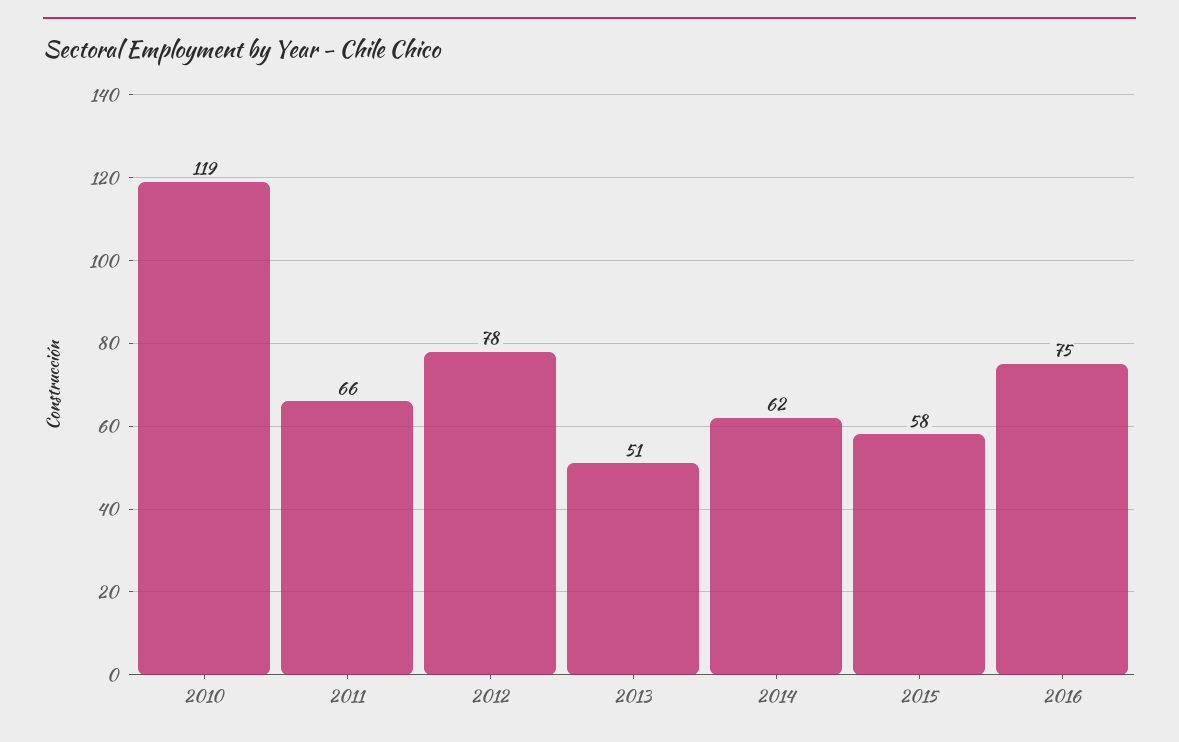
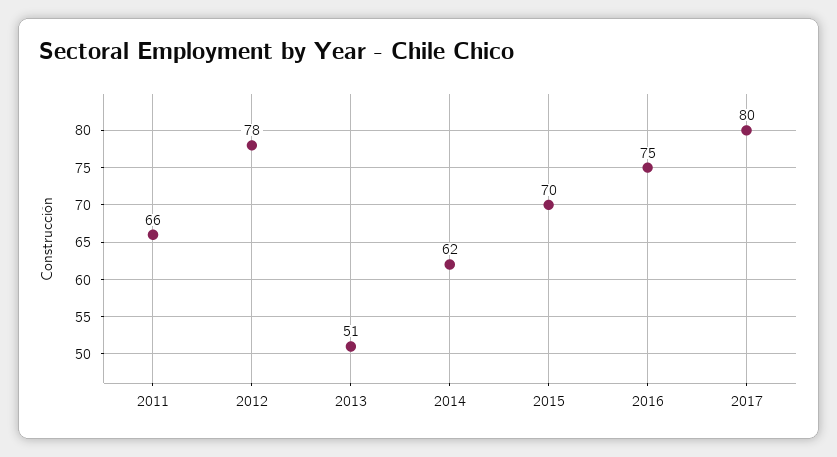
2010: 119 -> none
2015: 58 -> 70
2017: none -> 80

